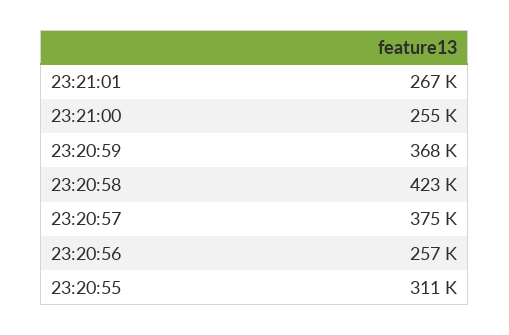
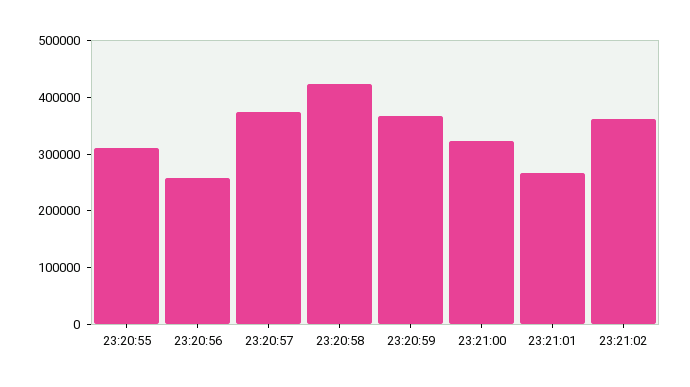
23:21:00: 255000 -> 320000
23:21:02: none -> 360000

